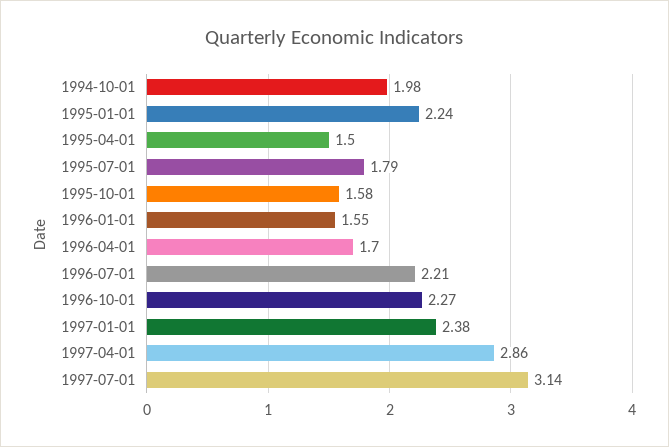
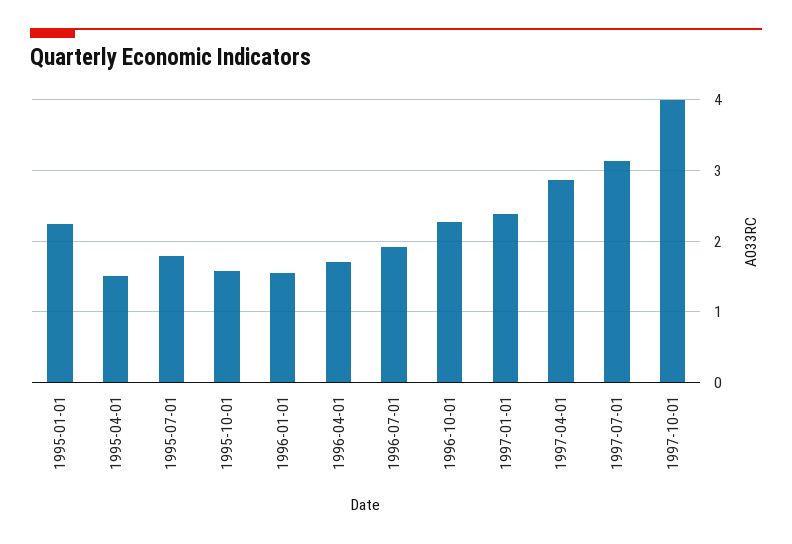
1994-10-01: 1.98 -> none
1996-07-01: 2.21 -> 1.9
1997-10-01: none -> 4

